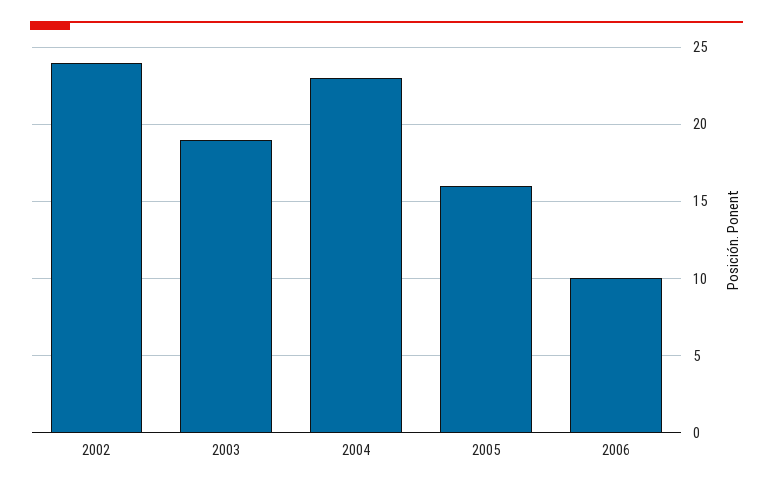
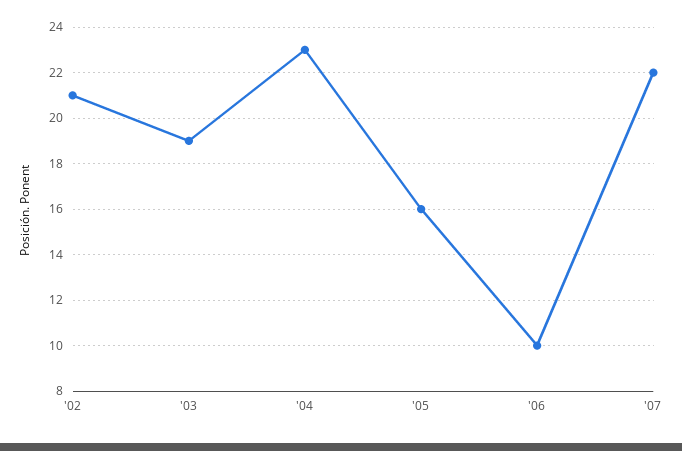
2002: 24 -> 21
'07: none -> 22

